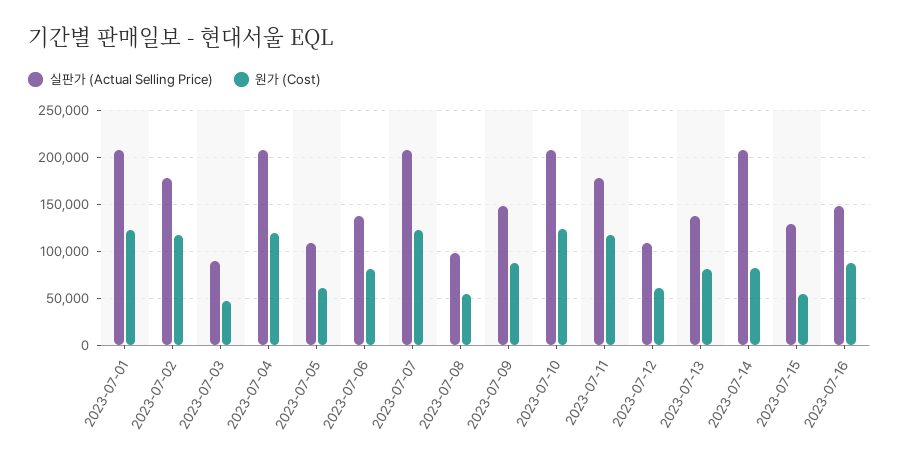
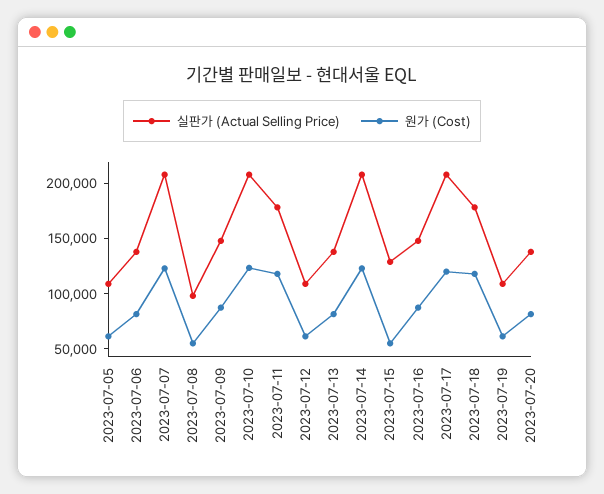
실판가 (Actual Selling Price), 2023-07-01: 210000 -> none
원가 (Cost), 2023-07-01: 120000 -> none
실판가 (Actual Selling Price), 2023-07-02: 180000 -> none
원가 (Cost), 2023-07-02: 120000 -> none
실판가 (Actual Selling Price), 2023-07-03: 90000 -> none
원가 (Cost), 2023-07-03: 50000 -> none
실판가 (Actual Selling Price), 2023-07-04: 210000 -> none
원가 (Cost), 2023-07-04: 120000 -> none
원가 (Cost), 2023-07-14: 80000 -> 120000
실판가 (Actual Selling Price), 2023-07-17: none -> 210000
원가 (Cost), 2023-07-17: none -> 120000
실판가 (Actual Selling Price), 2023-07-18: none -> 180000
원가 (Cost), 2023-07-18: none -> 120000
실판가 (Actual Selling Price), 2023-07-19: none -> 110000
원가 (Cost), 2023-07-19: none -> 60000
실판가 (Actual Selling Price), 2023-07-20: none -> 140000
원가 (Cost), 2023-07-20: none -> 80000

